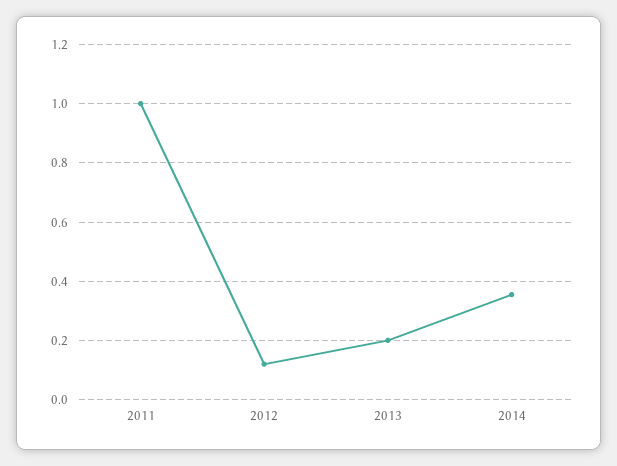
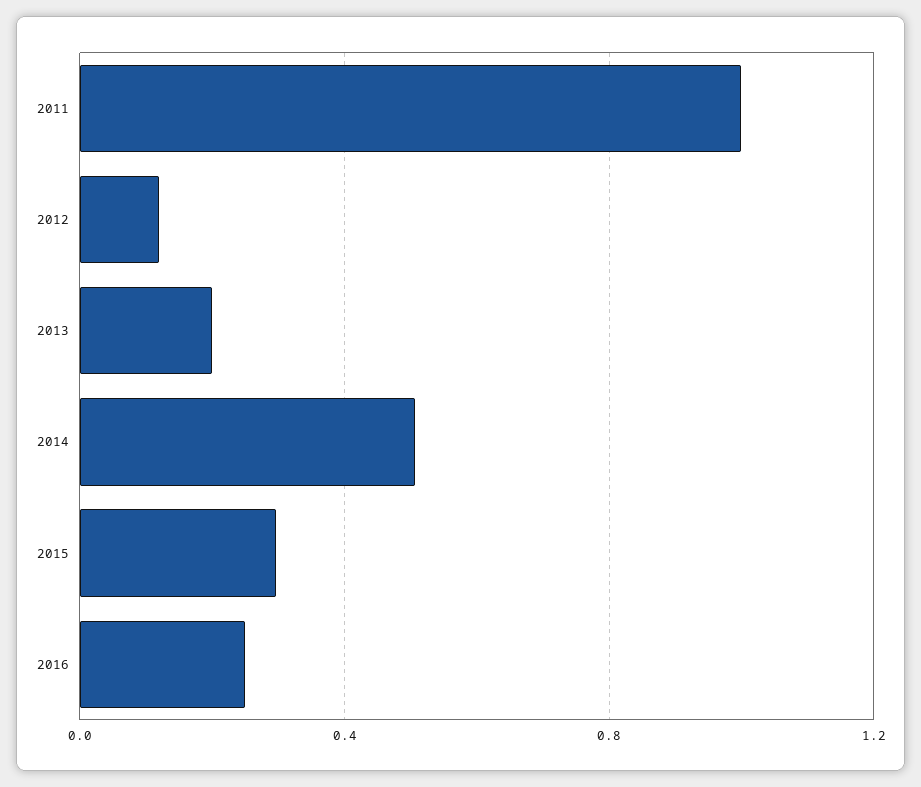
2014: 0.35 -> 0.5
2015: none -> 0.3
2016: none -> 0.25

